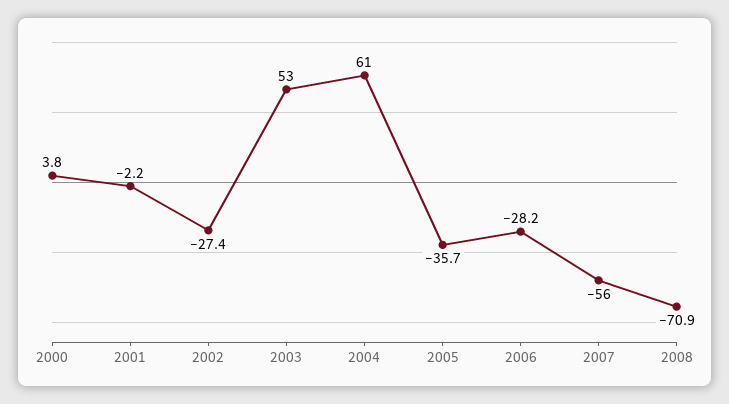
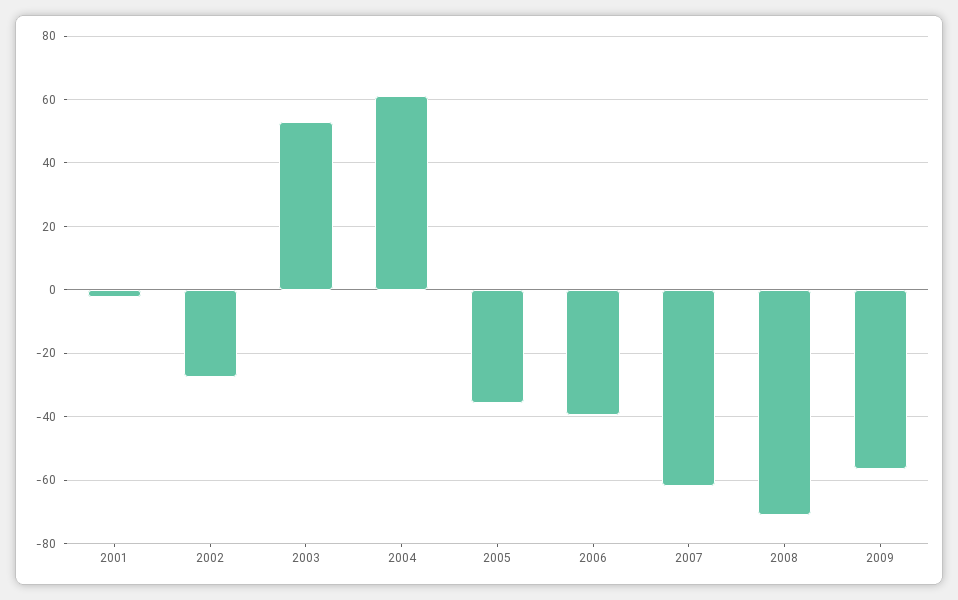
2000: 3.8 -> none
2006: -28.2 -> -40
2007: -56 -> -62
2009: none -> -56

